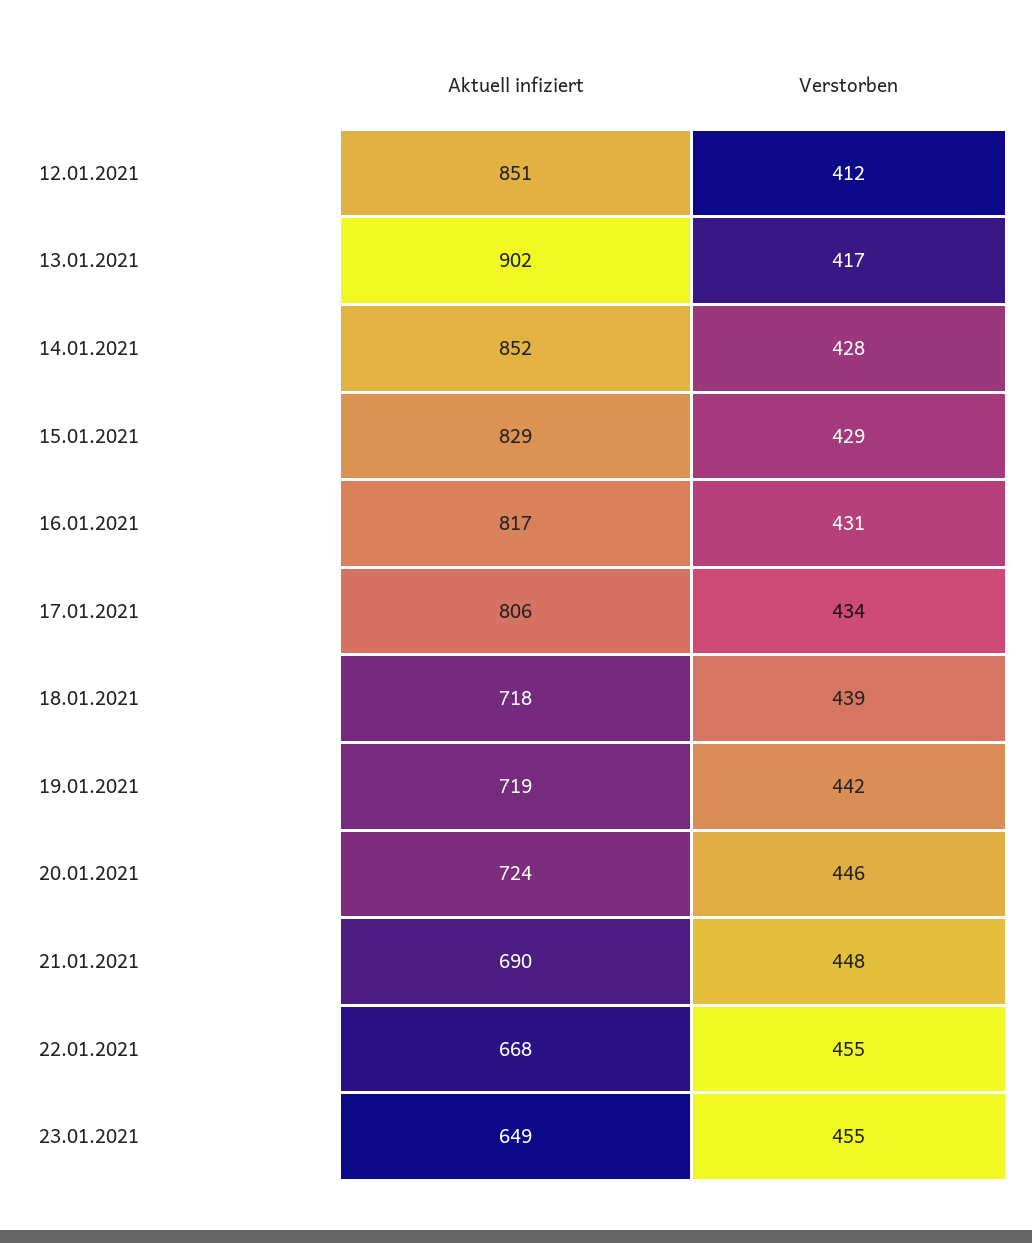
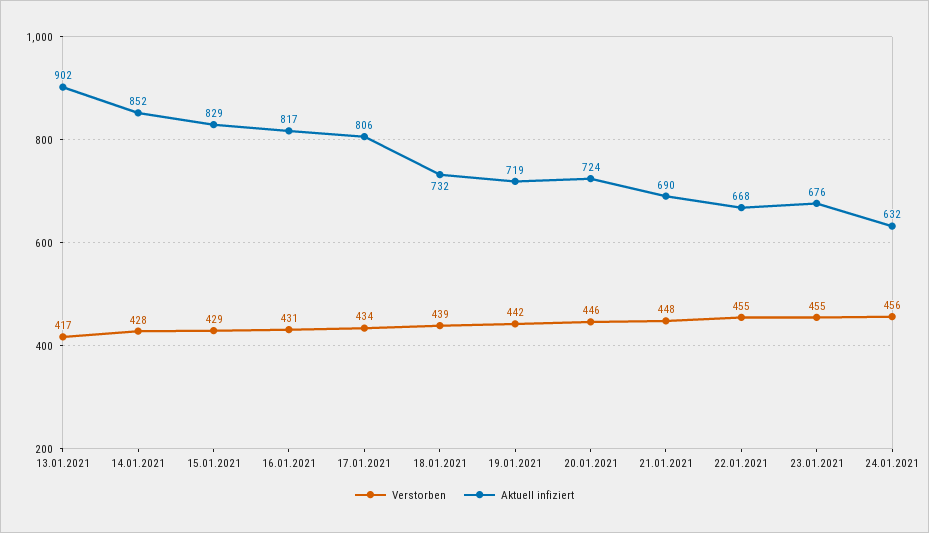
Aktuell infiziert, 12.01.2021: 851 -> none
Verstorben, 12.01.2021: 412 -> none
Aktuell infiziert, 18.01.2021: 718 -> 732
Aktuell infiziert, 23.01.2021: 649 -> 676
Verstorben, 24.01.2021: none -> 456
Aktuell infiziert, 24.01.2021: none -> 632

